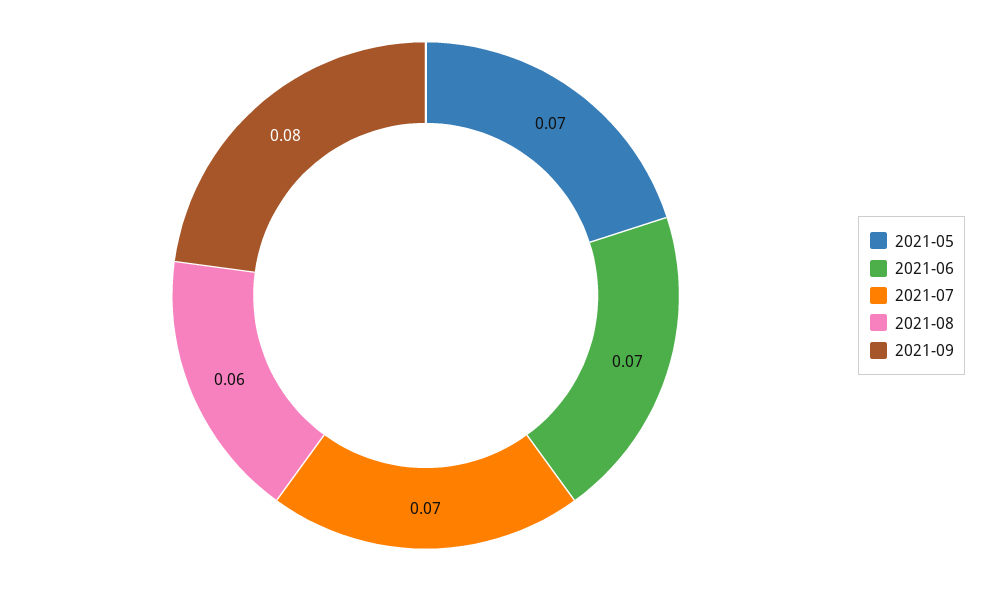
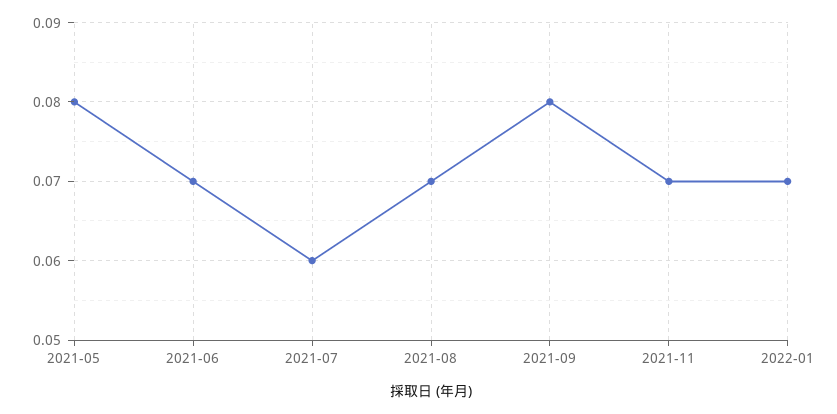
2021-05: 0.07 -> 0.08
2021-07: 0.07 -> 0.06
2021-08: 0.06 -> 0.07
2021-11: none -> 0.07
2022-01: none -> 0.07

